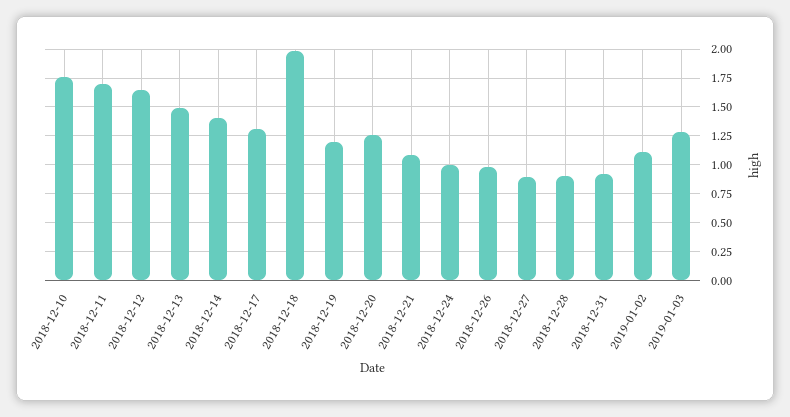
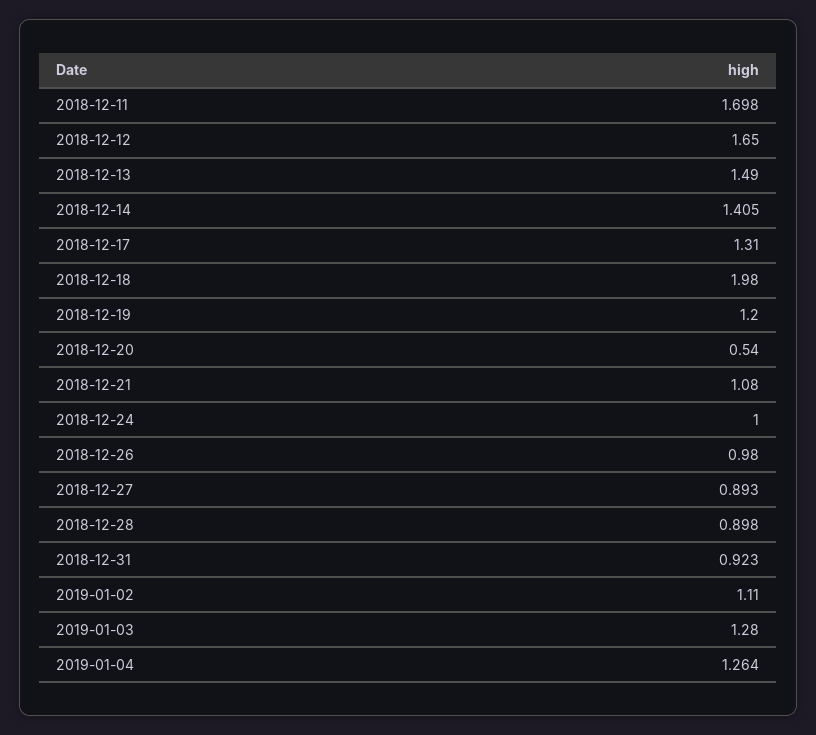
2018-12-10: 1.75 -> none
2018-12-20: 1.25 -> 0.54
2019-01-04: none -> 1.264

